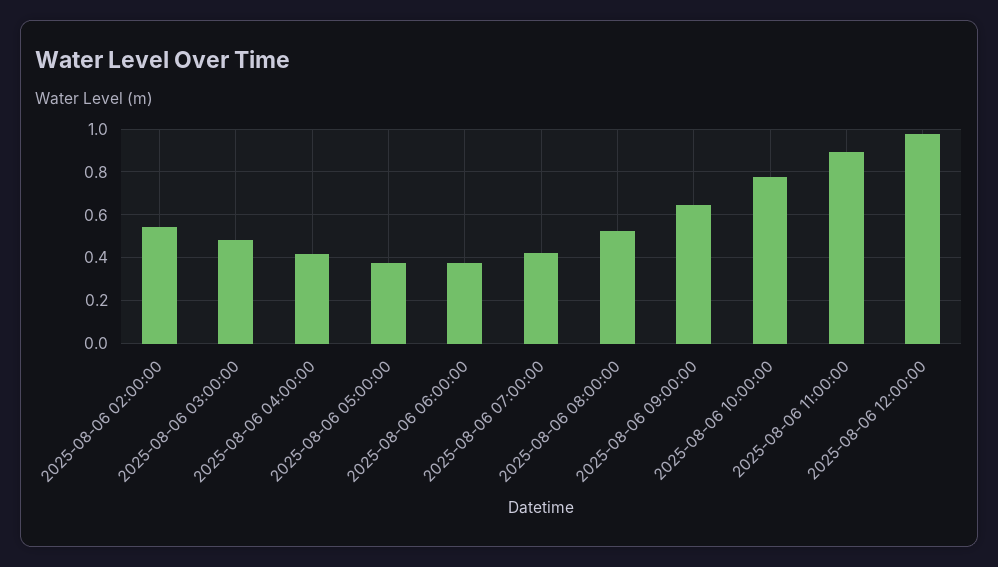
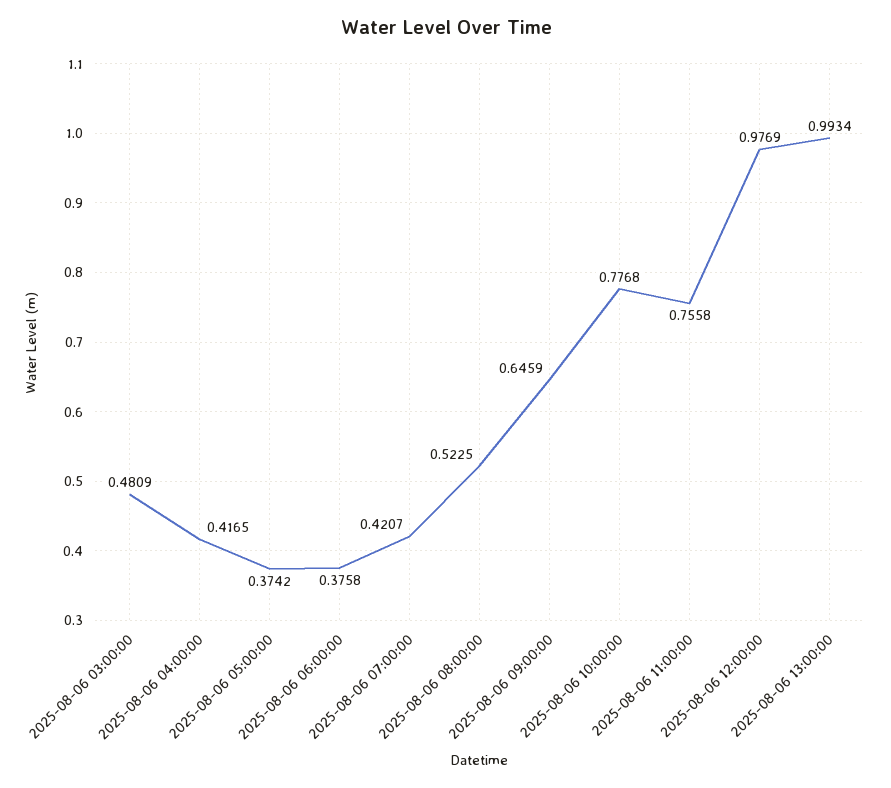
2025-08-06 02:00:00: 0.55 -> none
2025-08-06 11:00:00: 0.9 -> 0.7558
2025-08-06 13:00:00: none -> 0.9934

